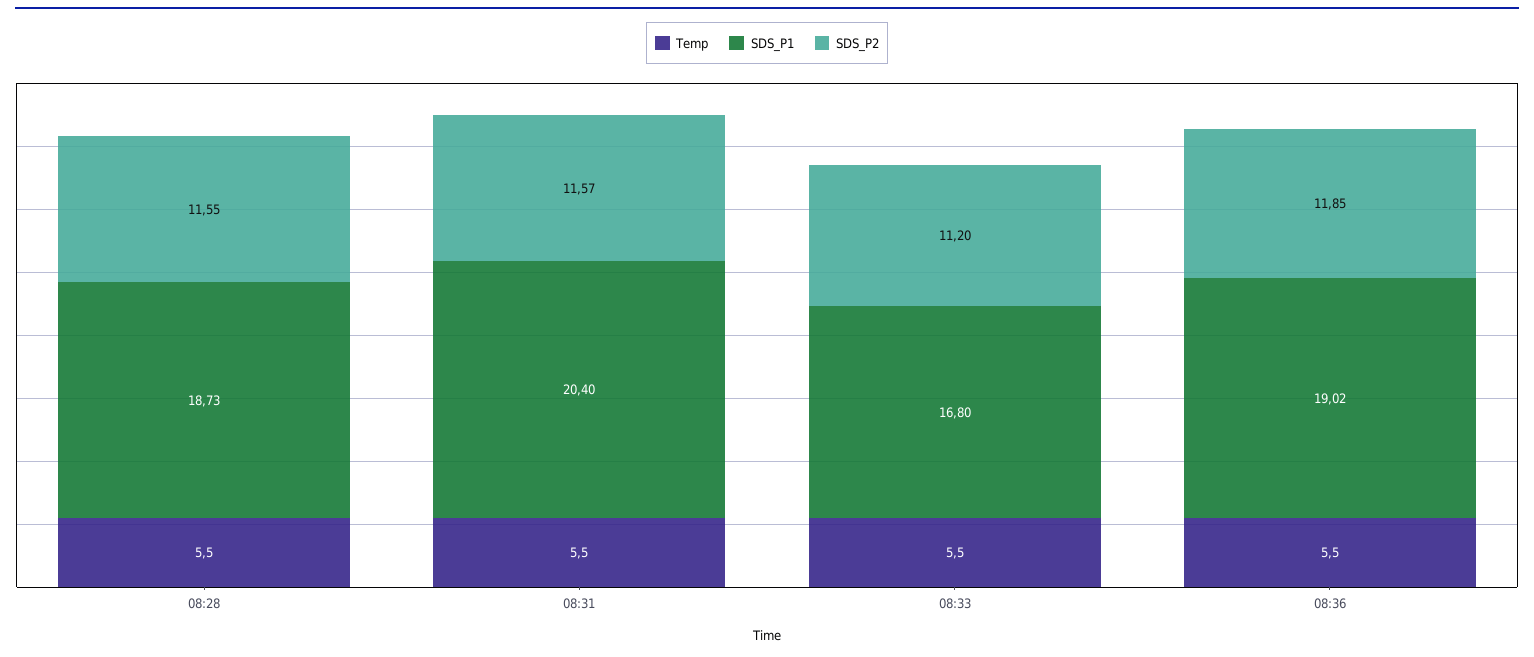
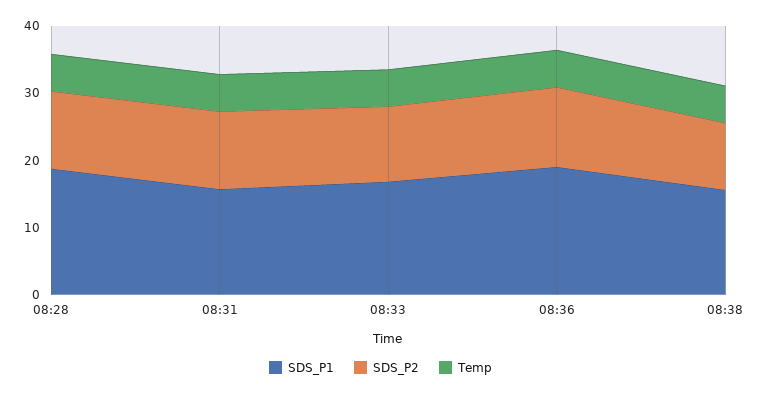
SDS_P1, 08:31: 20.4 -> 16
SDS_P1, 08:38: none -> 16
SDS_P2, 08:38: none -> 10
Temp, 08:38: none -> 6

